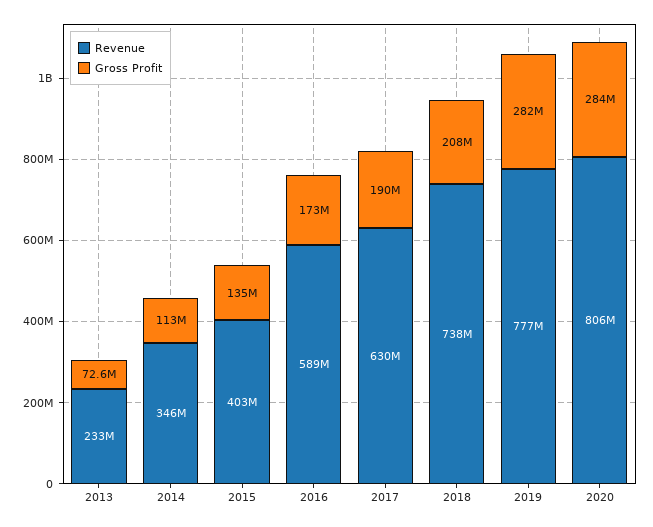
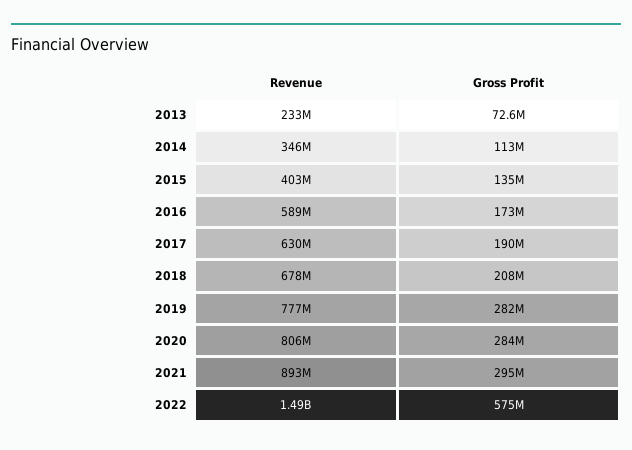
Revenue, 2018: 738000000 -> 678000000
Revenue, 2021: none -> 893000000
Gross Profit, 2021: none -> 295000000
Revenue, 2022: none -> 1490000000
Gross Profit, 2022: none -> 575000000

